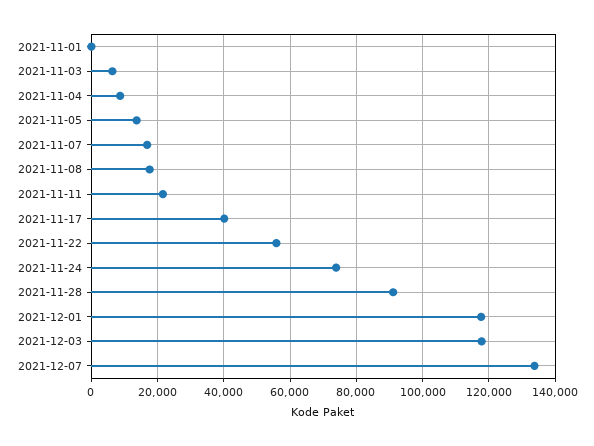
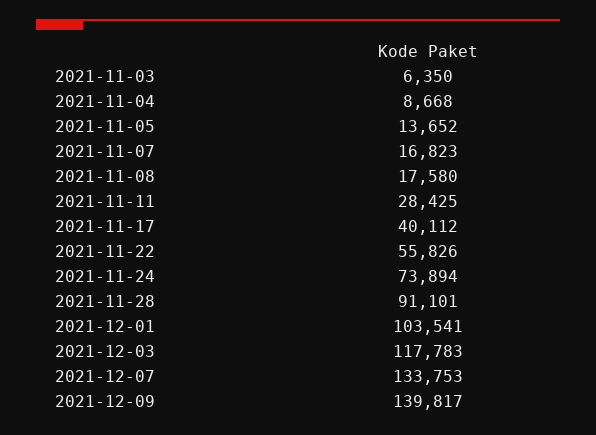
2021-11-01: 0 -> none
2021-11-11: 22000 -> 28425
2021-12-01: 118000 -> 103541
2021-12-09: none -> 139817

